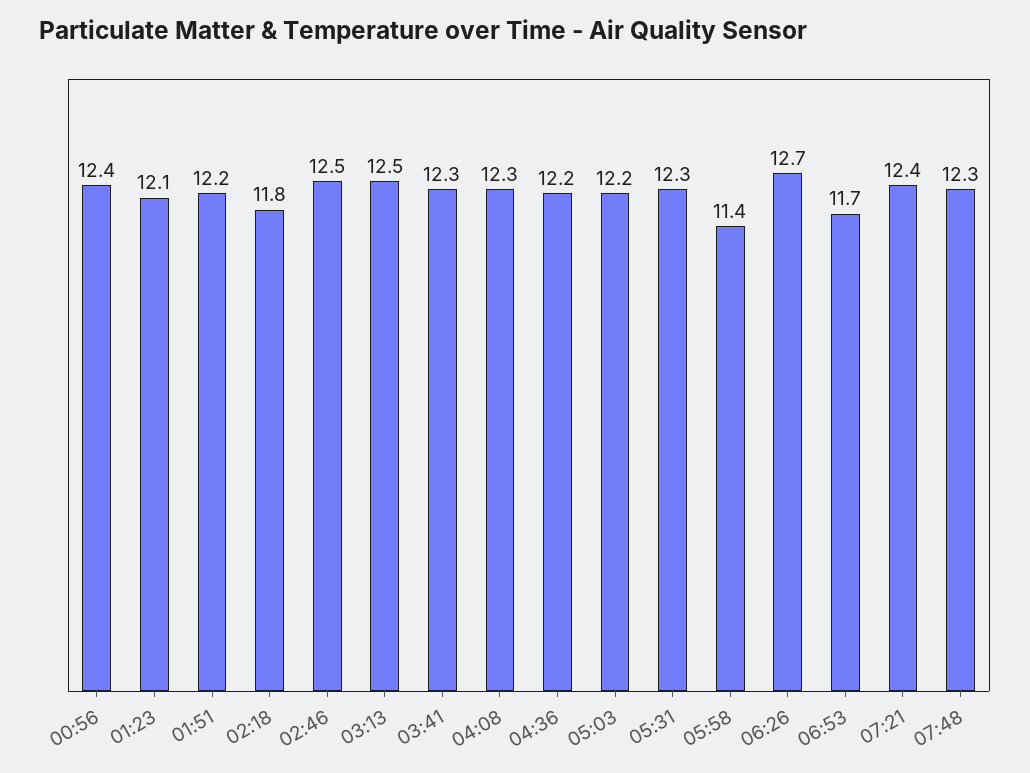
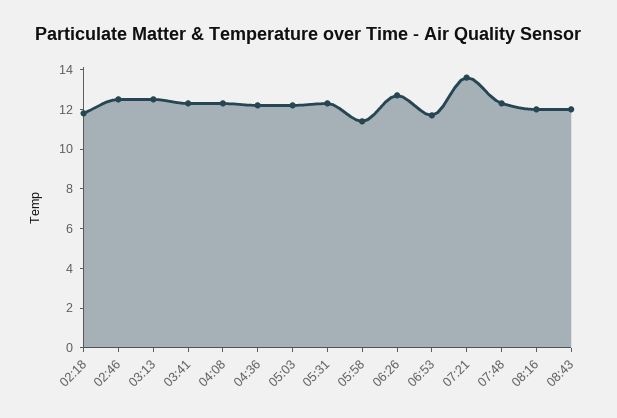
00:56: 12.4 -> none
01:23: 12.1 -> none
01:51: 12.2 -> none
07:21: 12.4 -> 13.5
08:16: none -> 12
08:43: none -> 12

